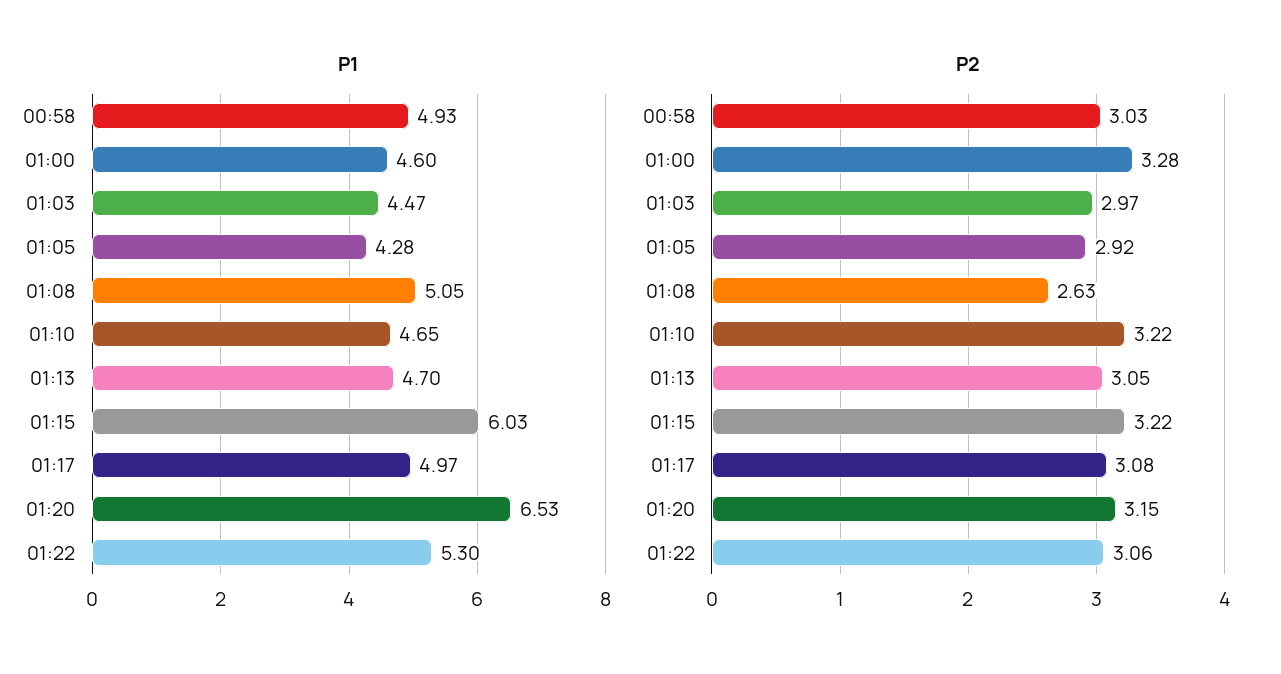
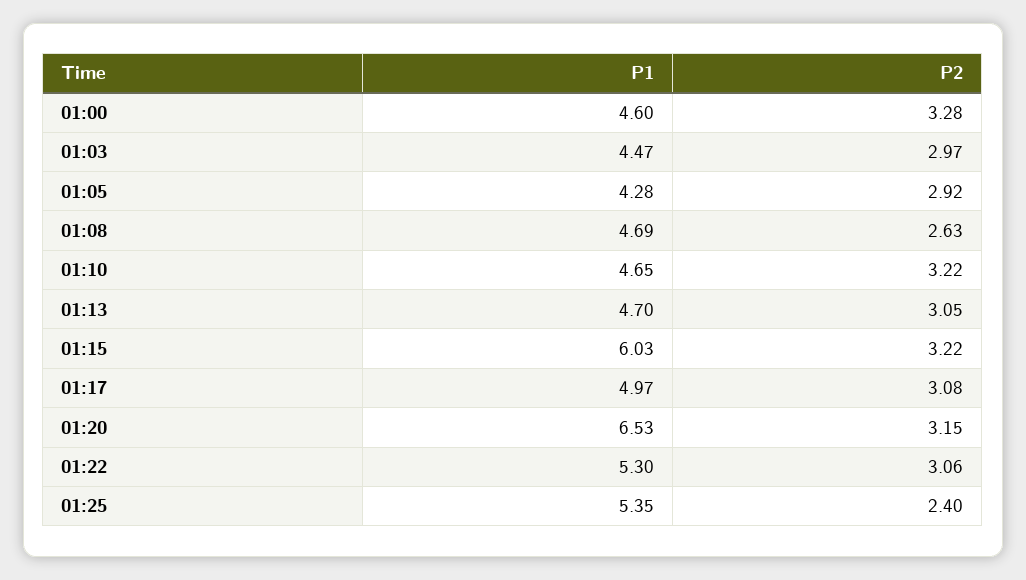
P1, 00:58: 4.93 -> none
P1, 01:08: 5.05 -> 4.69
P2, 00:58: 3.03 -> none
P1, 01:25: none -> 5.35
P2, 01:25: none -> 2.4

